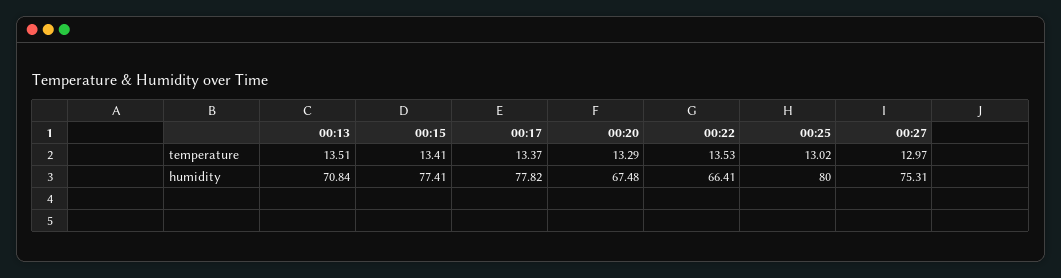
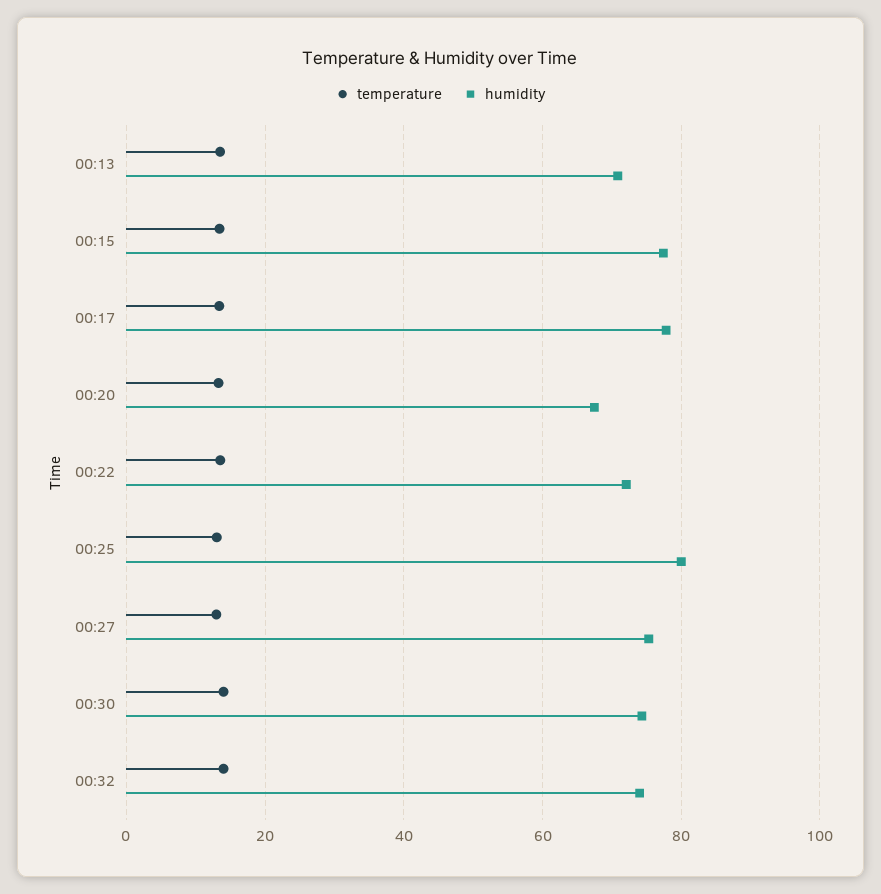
humidity, 00:22: 66.41 -> 72
temperature, 00:30: none -> 14
humidity, 00:30: none -> 74
temperature, 00:32: none -> 14
humidity, 00:32: none -> 74

